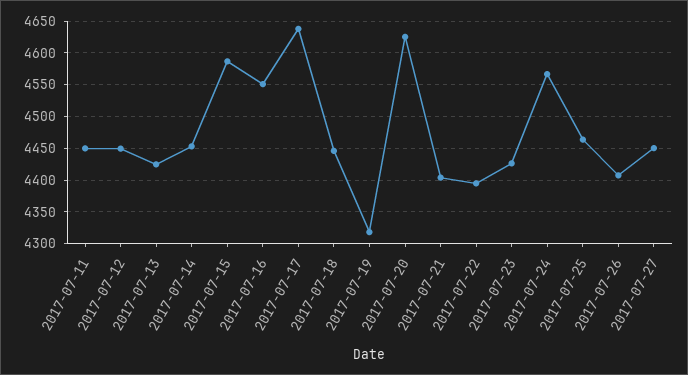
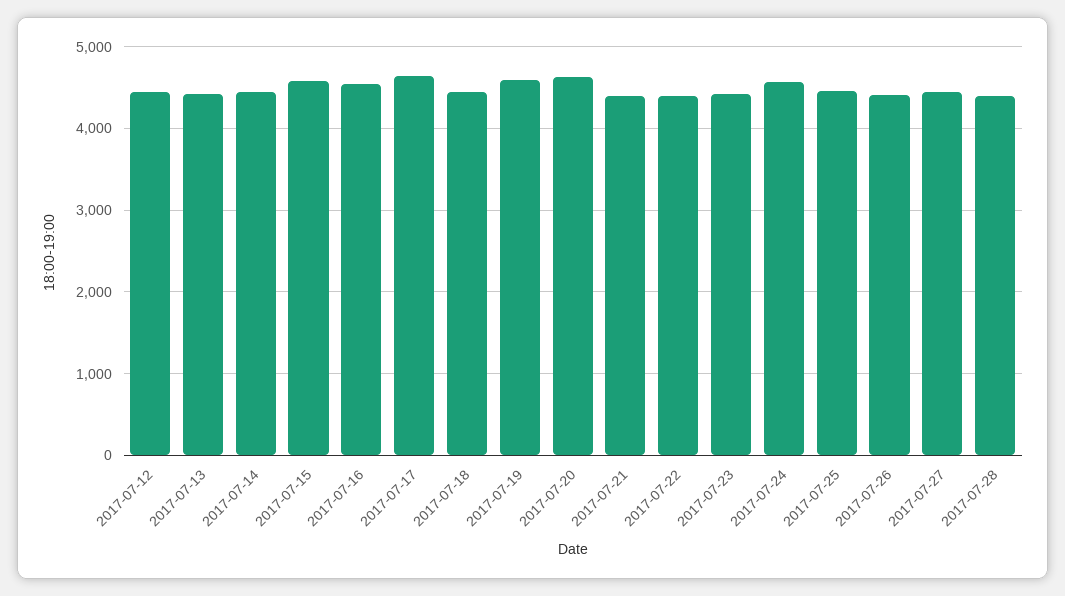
2017-07-11: 4450 -> none
2017-07-19: 4320 -> 4600
2017-07-28: none -> 4400

